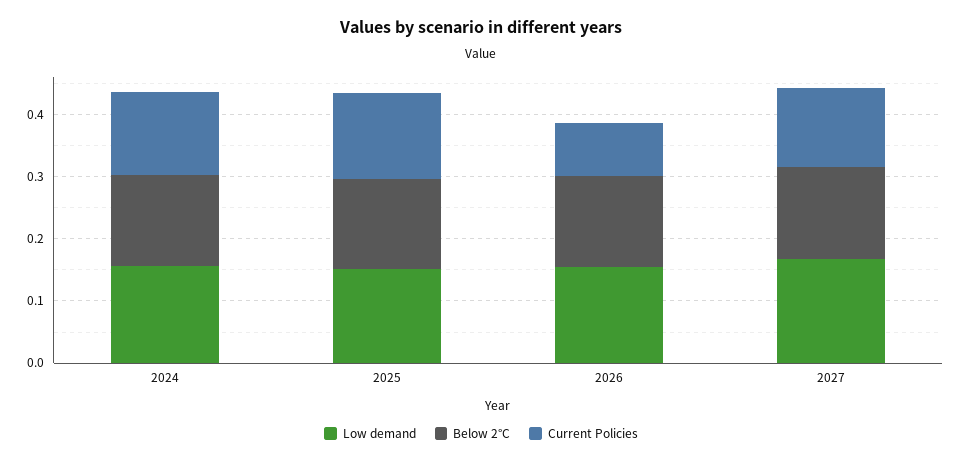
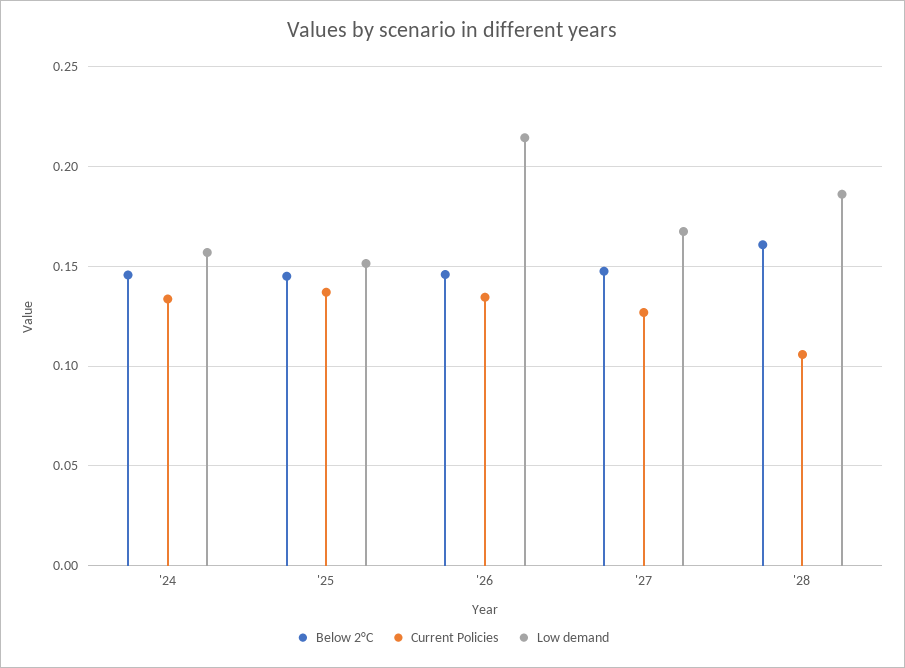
Low demand, 2026: 0.16 -> 0.215
Current Policies, 2026: 0.08 -> 0.135
Below 2°C, '28: none -> 0.16
Current Policies, '28: none -> 0.105
Low demand, '28: none -> 0.185

